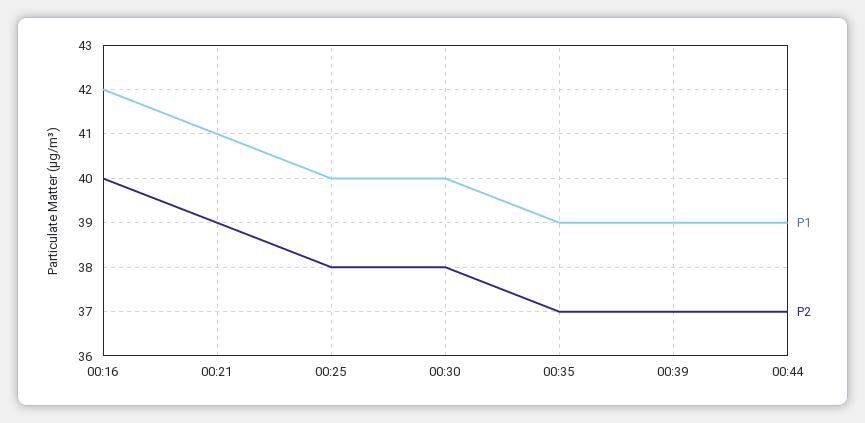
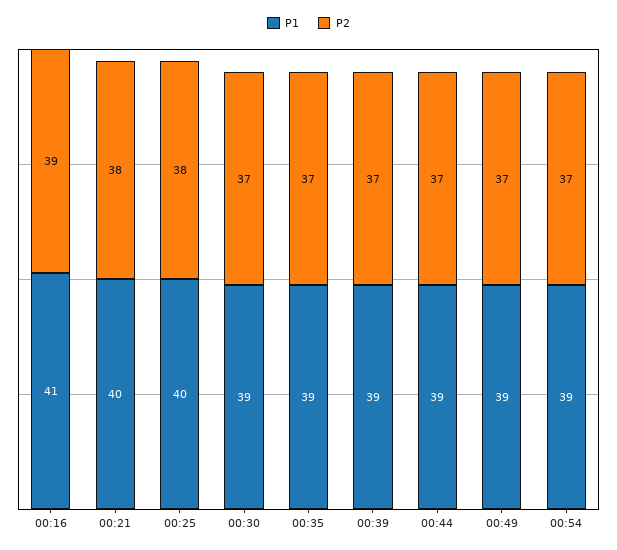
P1, 00:16: 42 -> 41
P2, 00:16: 40 -> 39
P1, 00:21: 41 -> 40
P2, 00:21: 39 -> 38
P1, 00:30: 40 -> 39
P2, 00:30: 38 -> 37
P1, 00:49: none -> 39
P2, 00:49: none -> 37
P1, 00:54: none -> 39
P2, 00:54: none -> 37

